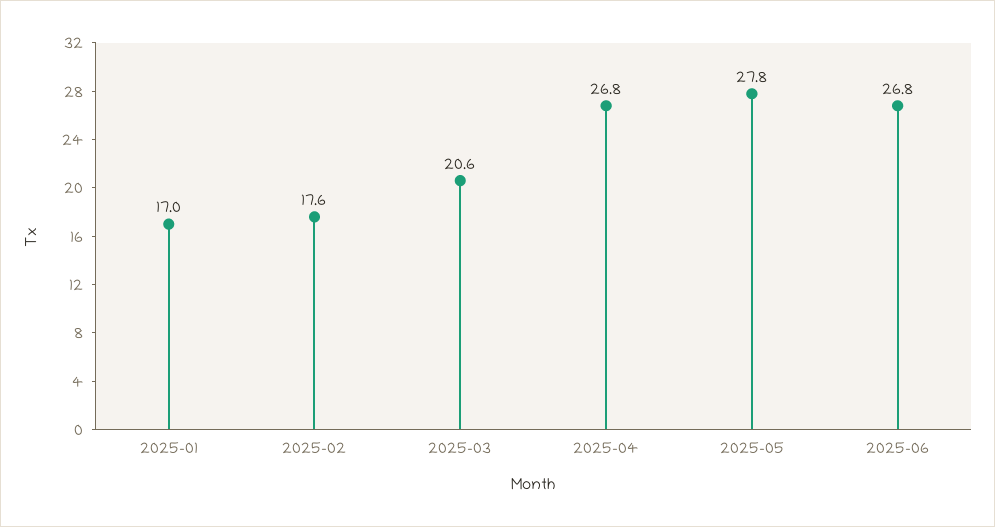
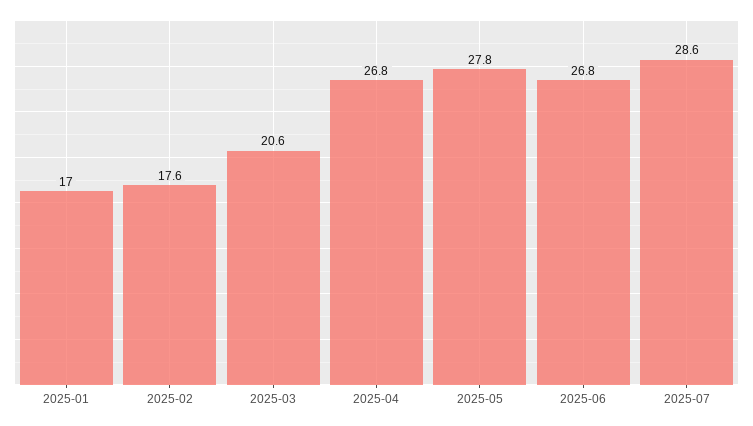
2025-07: none -> 28.6

